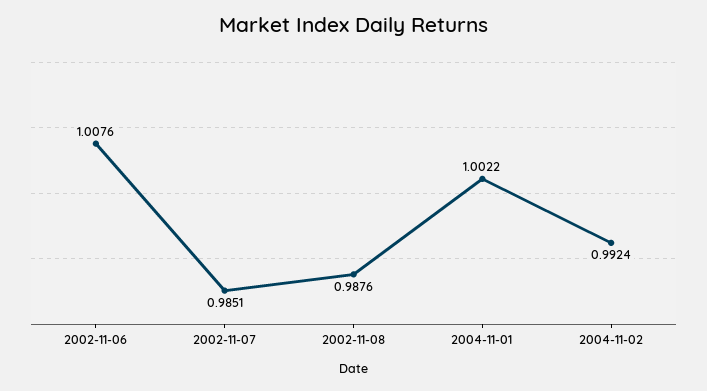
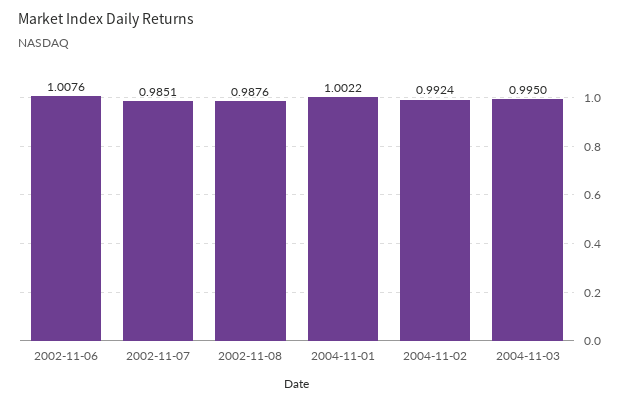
2004-11-03: none -> 0.995

